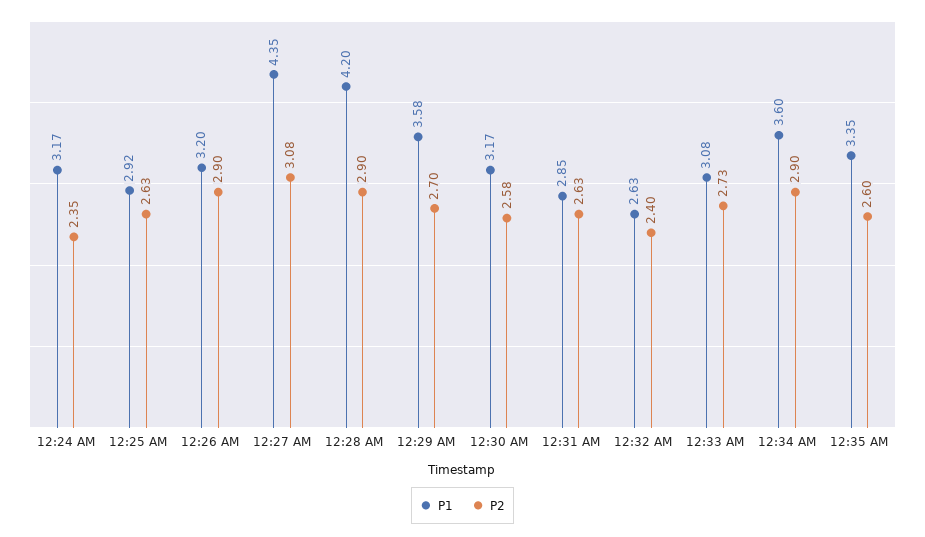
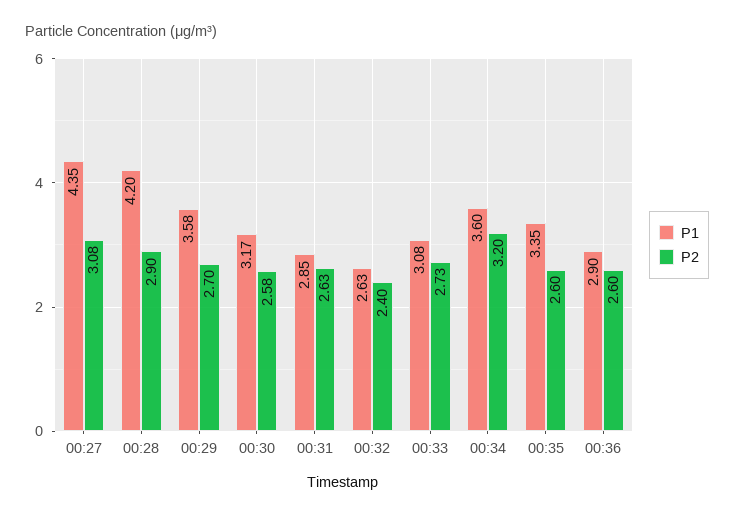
P1, 12:24 AM: 3.17 -> none
P2, 12:24 AM: 2.35 -> none
P1, 12:25 AM: 2.92 -> none
P2, 12:25 AM: 2.63 -> none
P1, 12:26 AM: 3.2 -> none
P2, 12:26 AM: 2.9 -> none
P2, 12:34 AM: 2.9 -> 3.2
P1, 00:36: none -> 2.9
P2, 00:36: none -> 2.6

